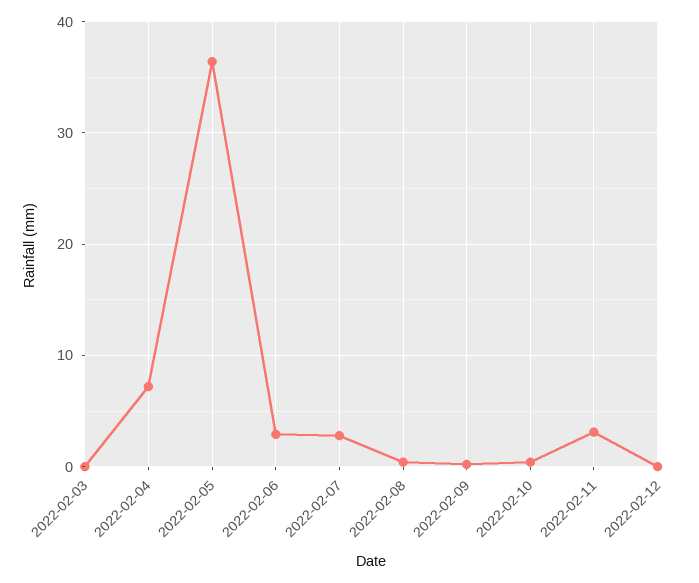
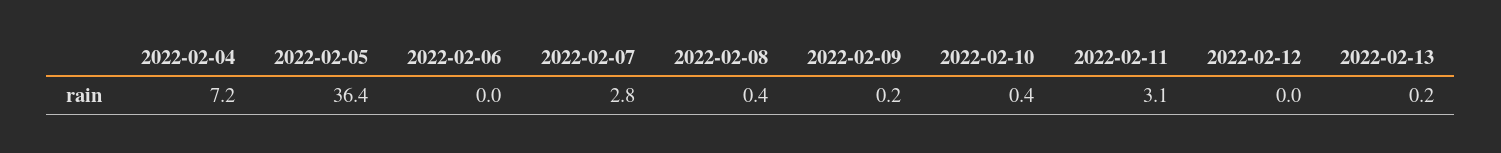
2022-02-03: 0 -> none
2022-02-06: 3 -> 0
2022-02-13: none -> 0.2

